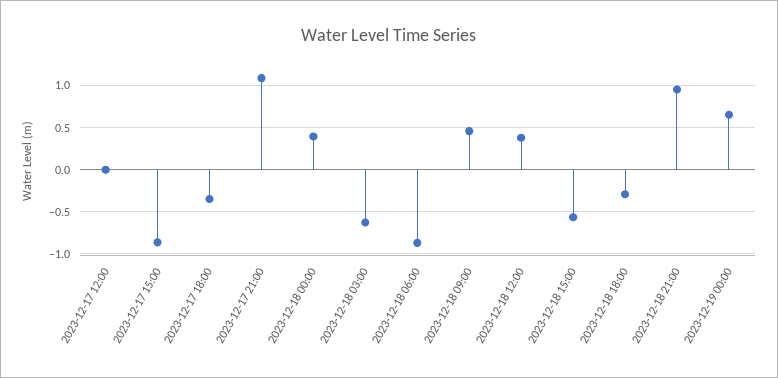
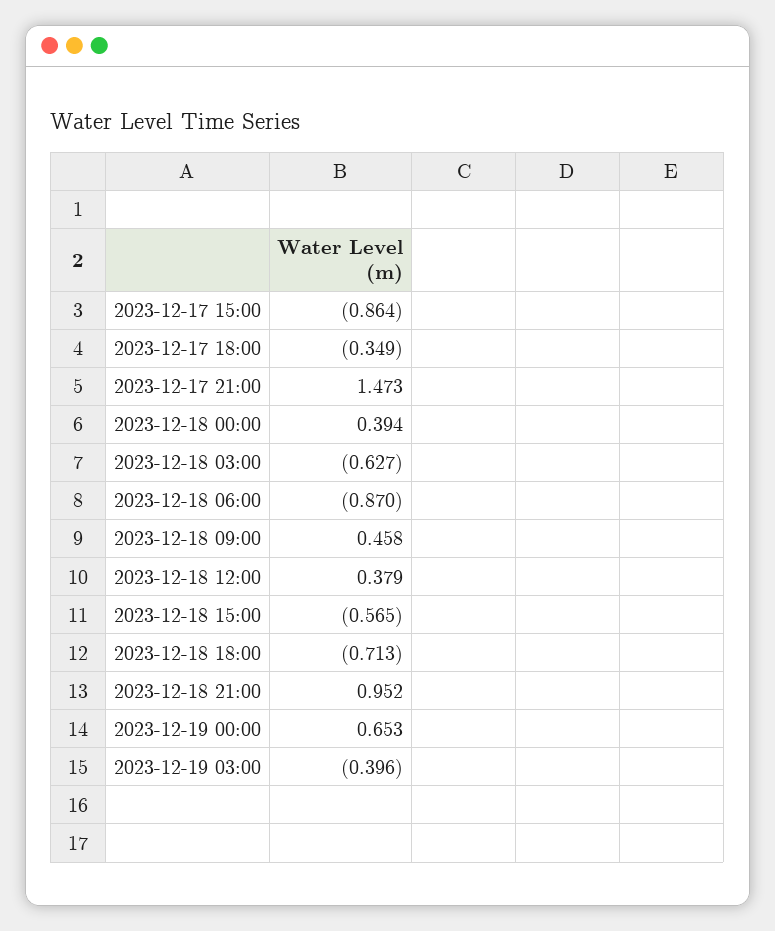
2023-12-17 12:00: 0 -> none
2023-12-17 21:00: 1.1 -> 1.473
2023-12-18 18:00: -0.3 -> -0.713
2023-12-19 03:00: none -> -0.396

